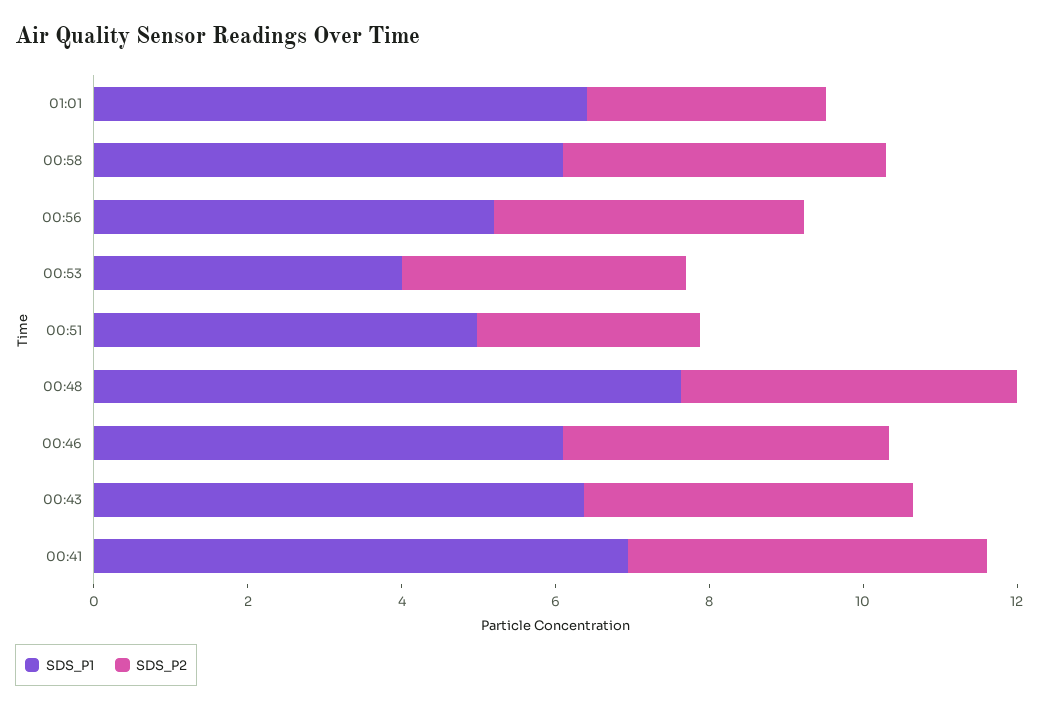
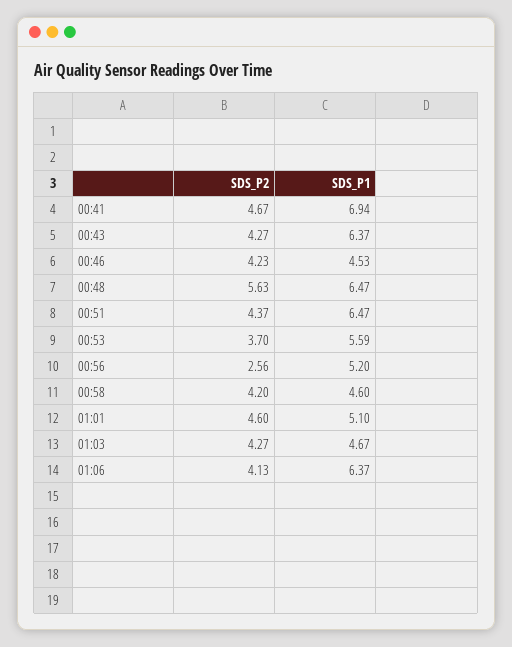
SDS_P1, 01:01: 6.5 -> 5.1
SDS_P2, 01:01: 3 -> 4.6
SDS_P1, 00:58: 6 -> 4.6
SDS_P2, 00:56: 4 -> 2.56
SDS_P1, 00:53: 4 -> 5.59
SDS_P1, 00:51: 5 -> 6.47
SDS_P2, 00:51: 3 -> 4.37
SDS_P1, 00:48: 7.5 -> 6.47
SDS_P2, 00:48: 4.5 -> 5.63
SDS_P1, 00:46: 6 -> 4.53
SDS_P2, 01:03: none -> 4.27
SDS_P1, 01:03: none -> 4.67
SDS_P2, 01:06: none -> 4.13
SDS_P1, 01:06: none -> 6.37

